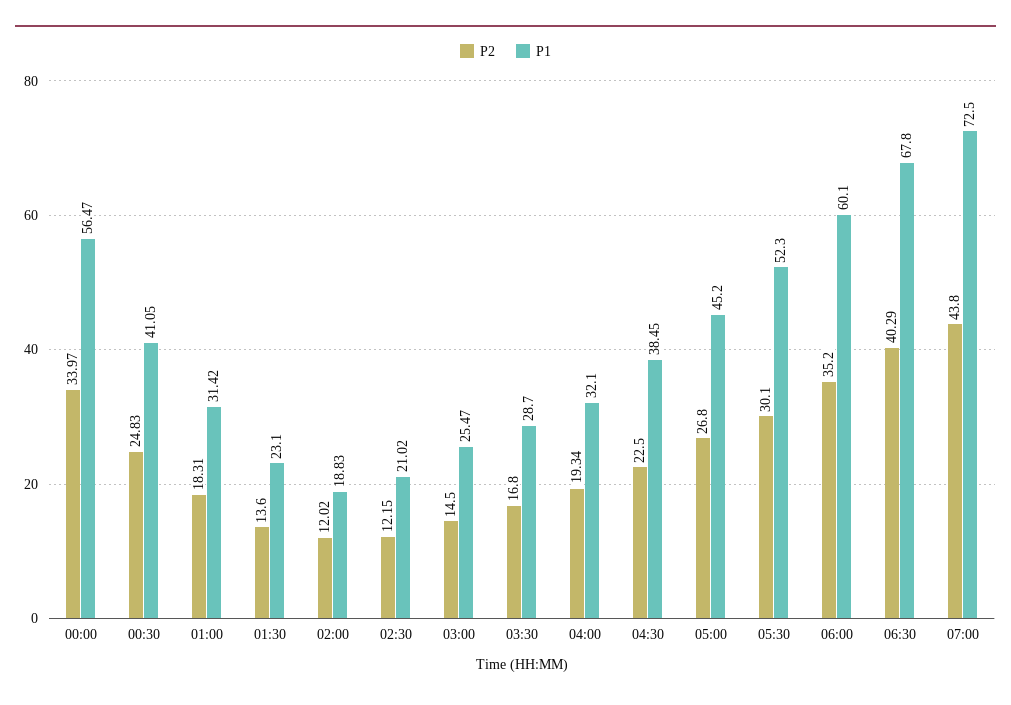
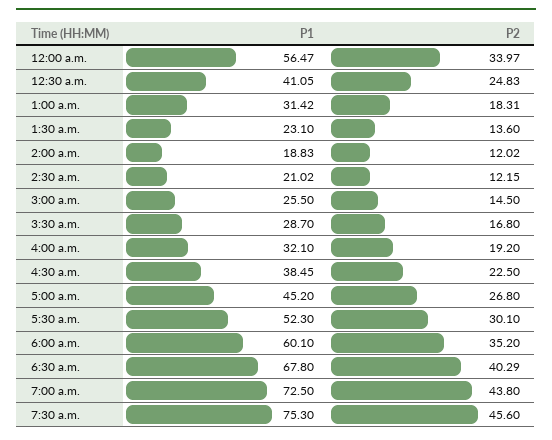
P1, 03:00: 25.47 -> 25.5
P2, 04:00: 19.34 -> 19.2
P1, 7:30 a.m.: none -> 75.3
P2, 7:30 a.m.: none -> 45.6

